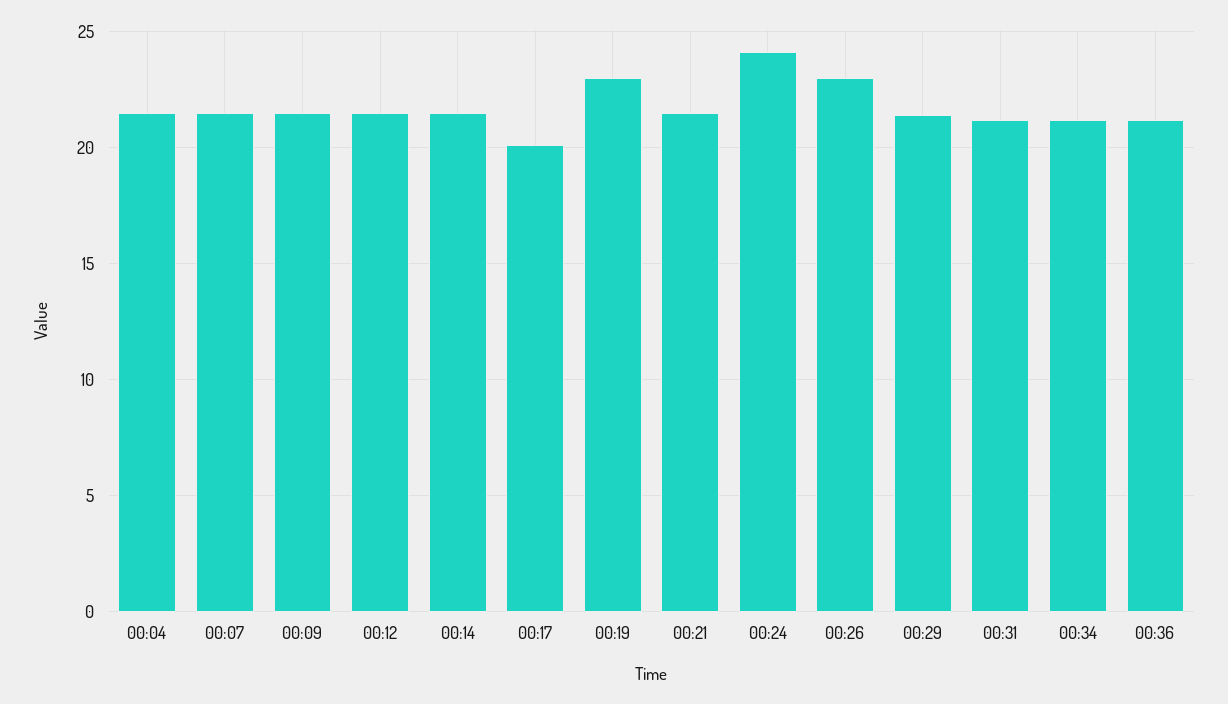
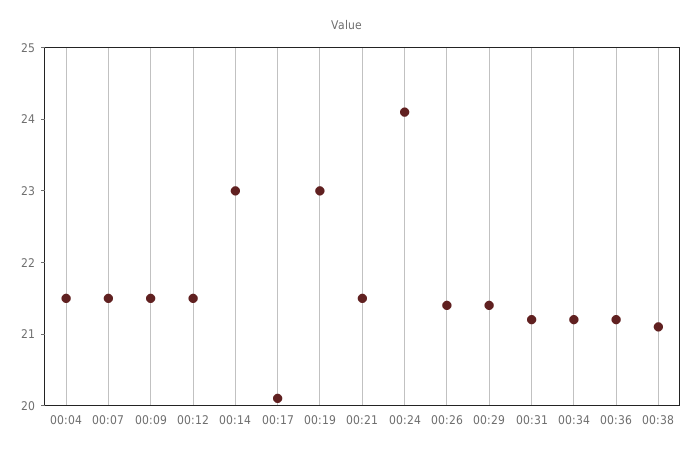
00:14: 21.5 -> 23
00:26: 23 -> 21.5
00:38: none -> 21

